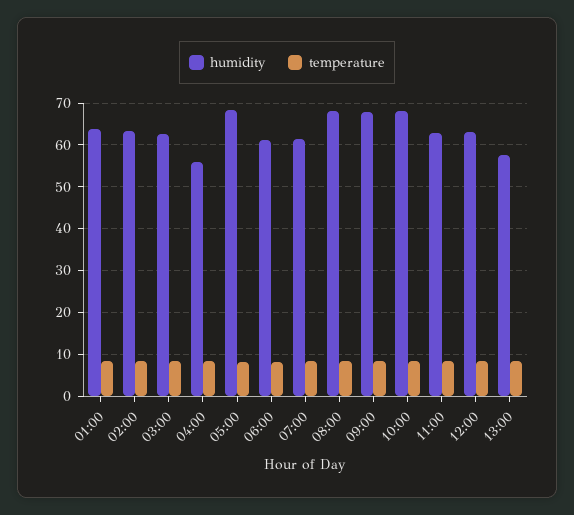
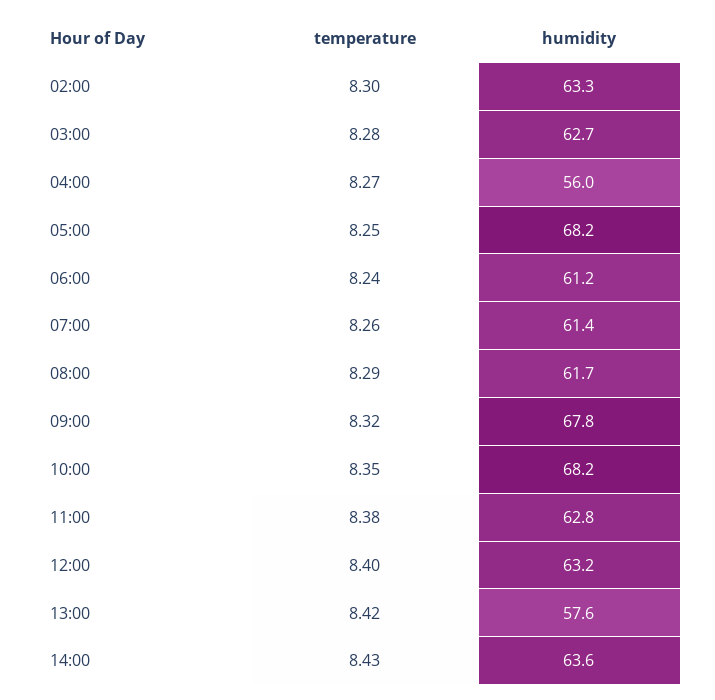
humidity, 01:00: 64 -> none
temperature, 01:00: 8 -> none
humidity, 08:00: 68 -> 61.7
temperature, 14:00: none -> 8.43
humidity, 14:00: none -> 63.6

